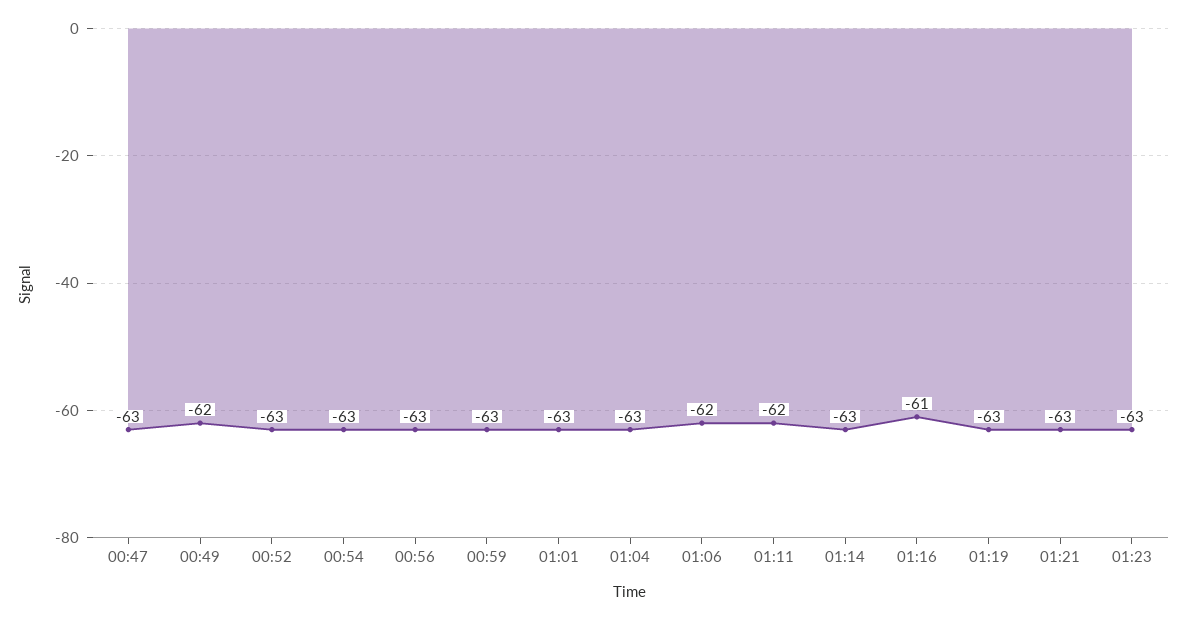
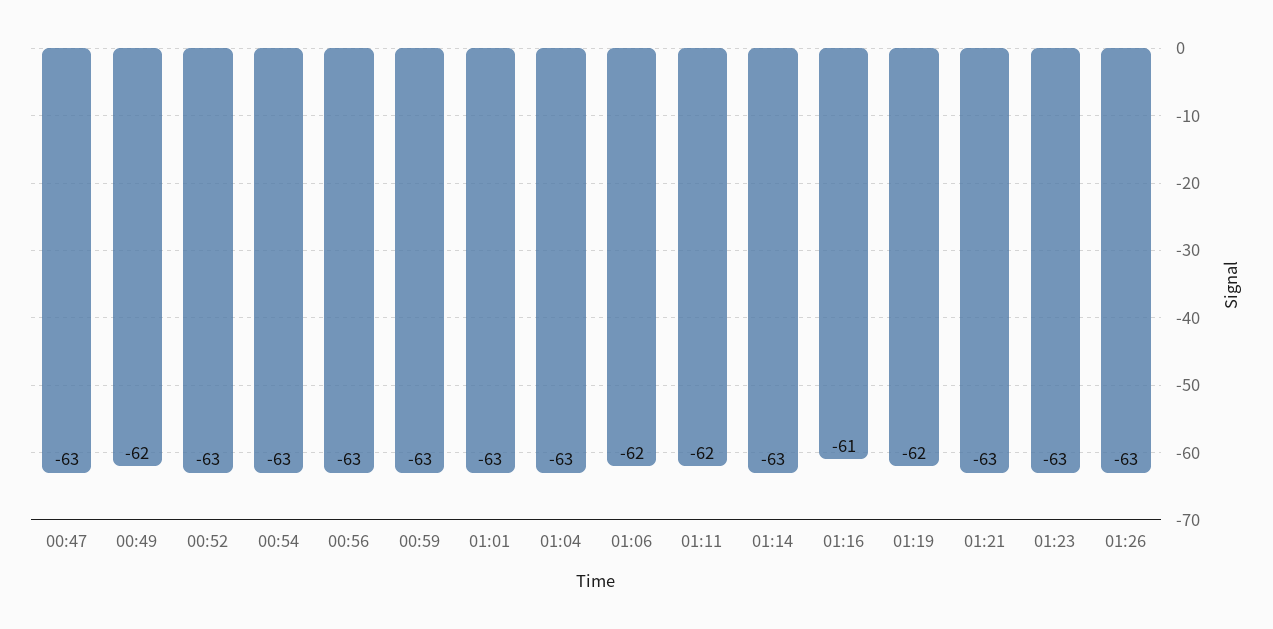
01:19: -63 -> -62
01:26: none -> -63

